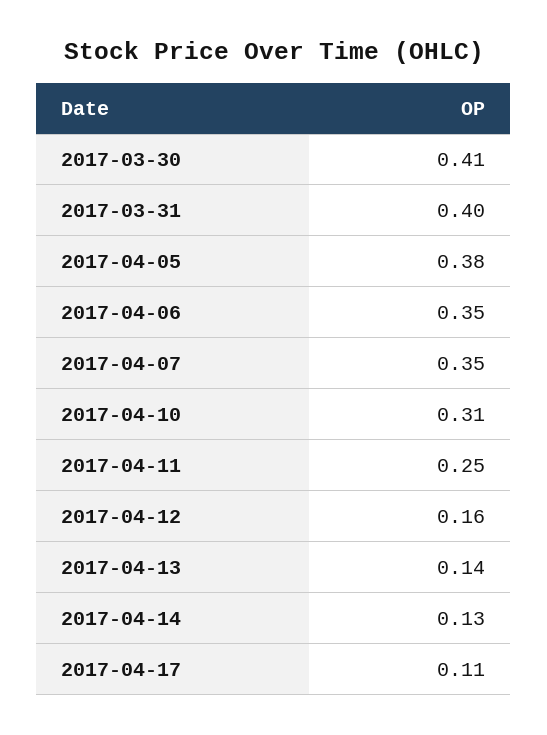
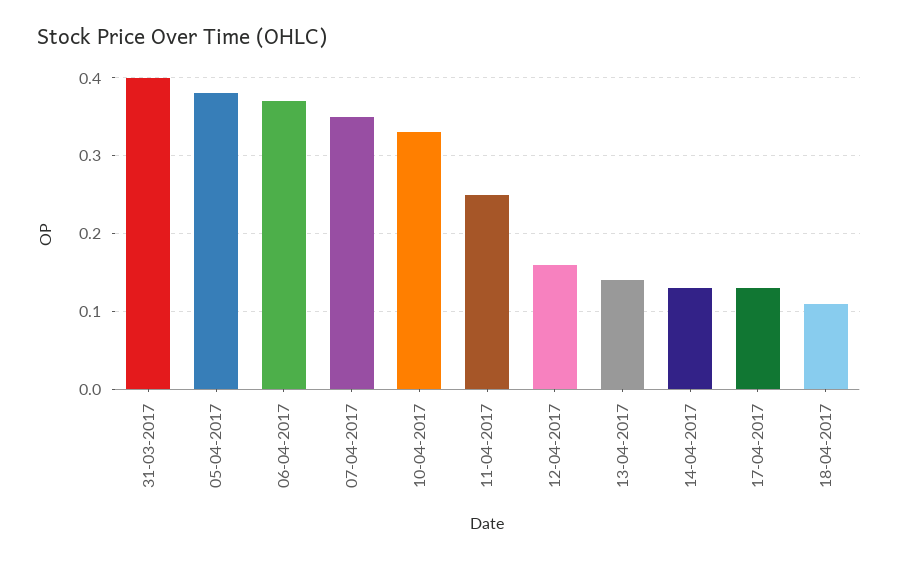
2017-03-30: 0.41 -> none
2017-04-06: 0.35 -> 0.37
2017-04-10: 0.31 -> 0.33
2017-04-17: 0.11 -> 0.13
18-04-2017: none -> 0.11

